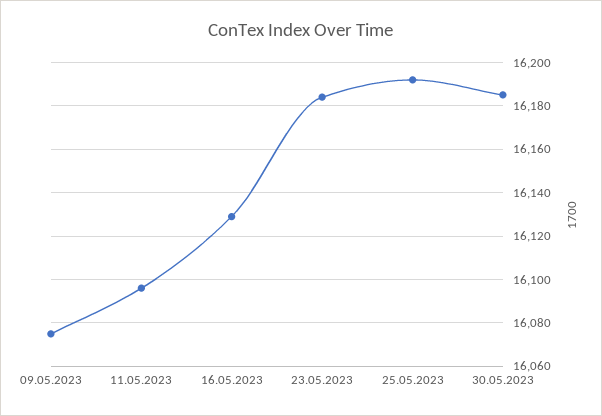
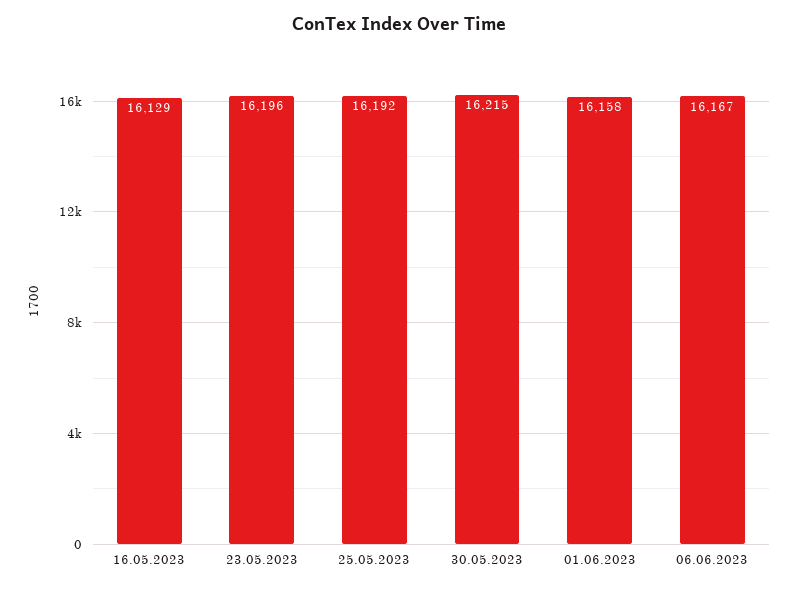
09.05.2023: 16075 -> none
11.05.2023: 16095 -> none
23.05.2023: 16185 -> 16196
30.05.2023: 16185 -> 16215
01.06.2023: none -> 16158
06.06.2023: none -> 16167

